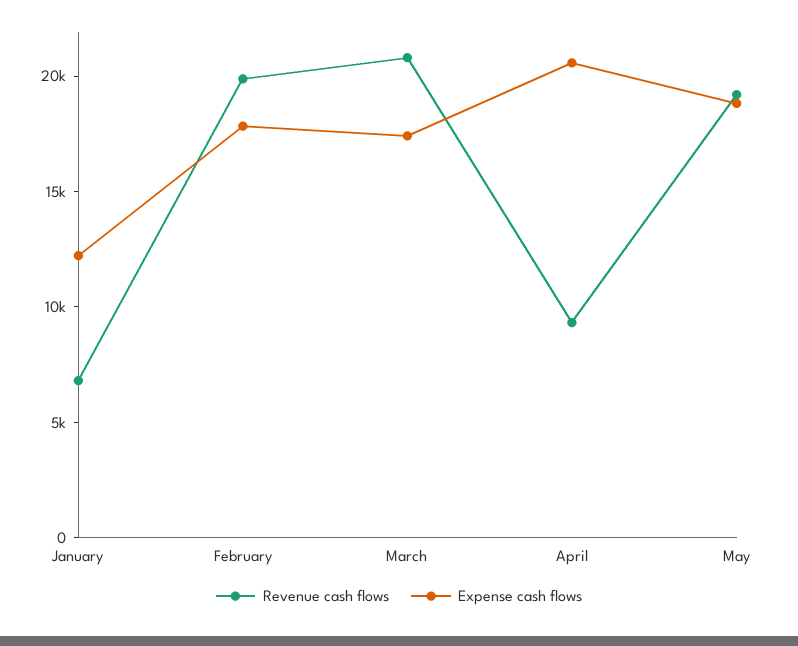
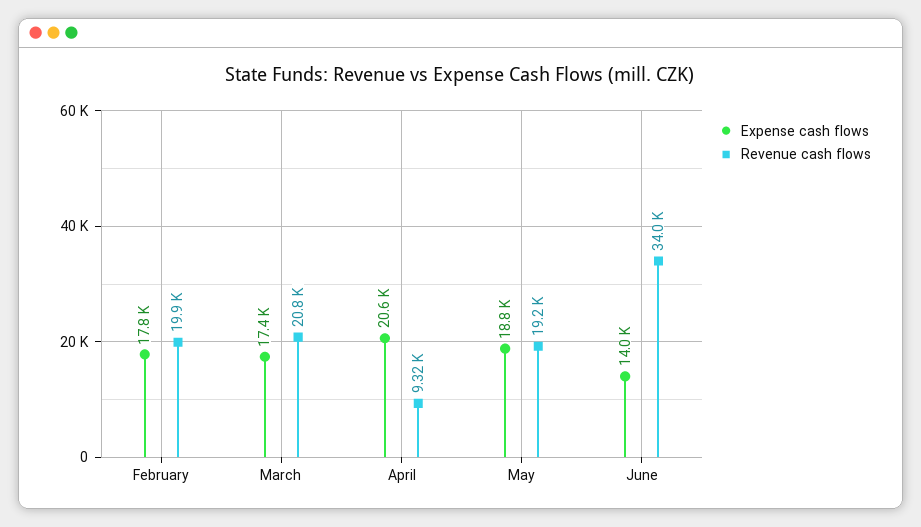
Revenue cash flows, January: 7000 -> none
Expense cash flows, January: 12000 -> none
Expense cash flows, June: none -> 14000
Revenue cash flows, June: none -> 34000

